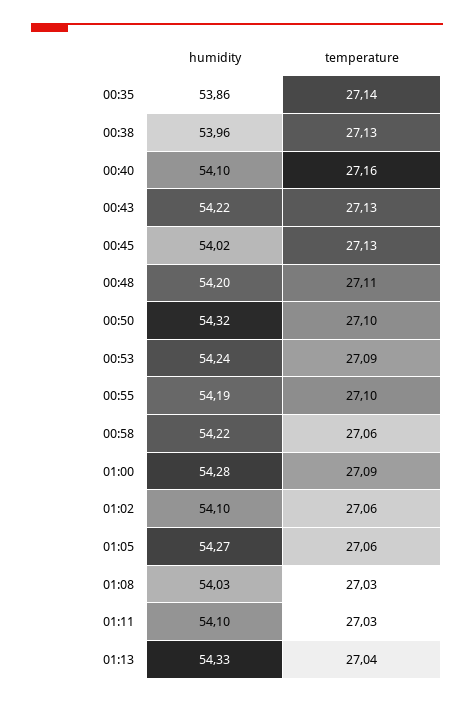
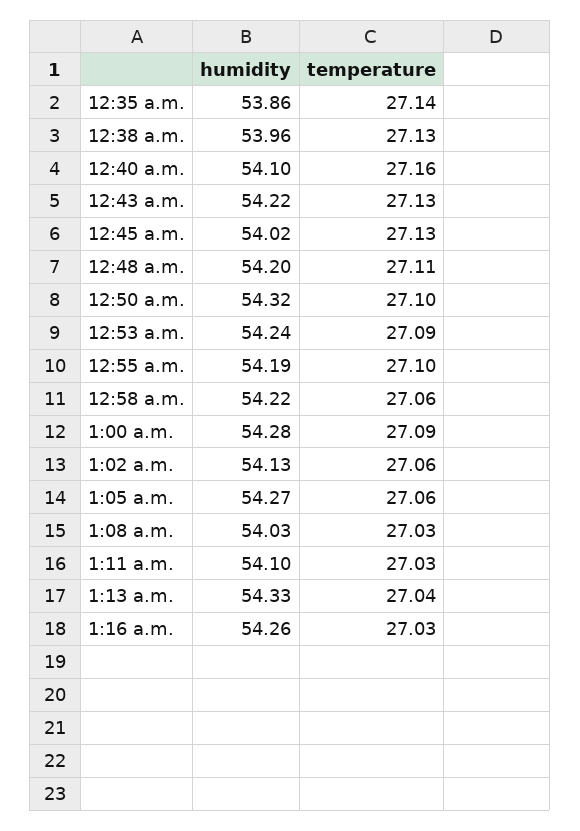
humidity, 01:02: 54.1 -> 54.13
humidity, 1:16 a.m.: none -> 54.26
temperature, 1:16 a.m.: none -> 27.03

